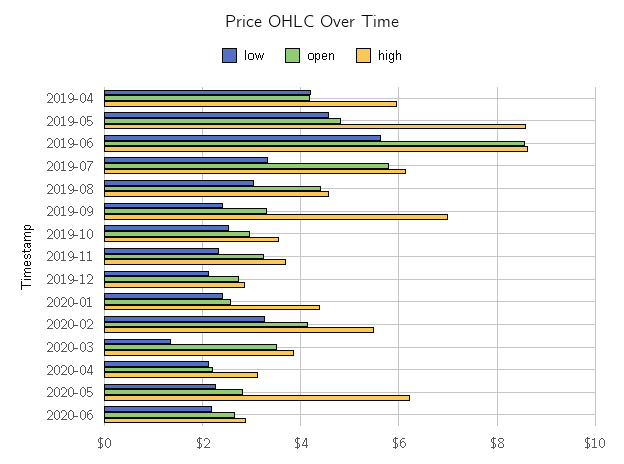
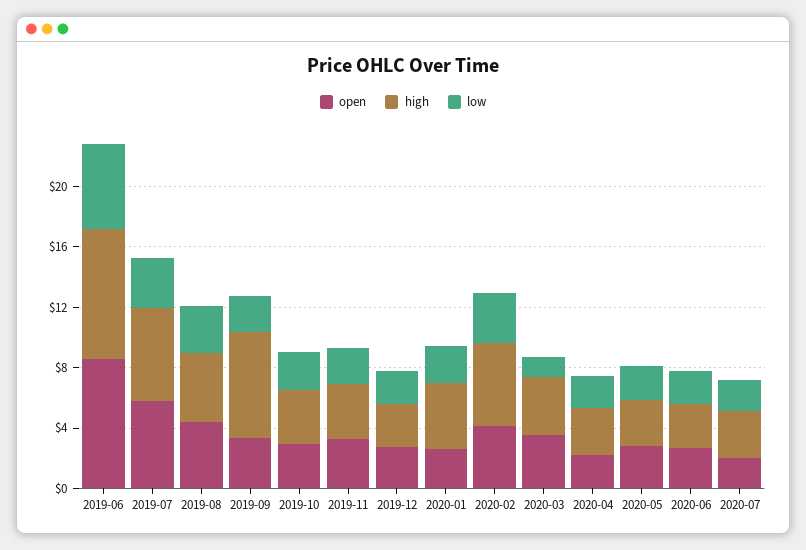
low, 2019-04: 4.2 -> none
open, 2019-04: 4.2 -> none
high, 2019-04: 6 -> none
low, 2019-05: 4.6 -> none
open, 2019-05: 4.8 -> none
high, 2019-05: 8.6 -> none
high, 2020-05: 6.2 -> 3
open, 2020-07: none -> 2
high, 2020-07: none -> 3
low, 2020-07: none -> 2

